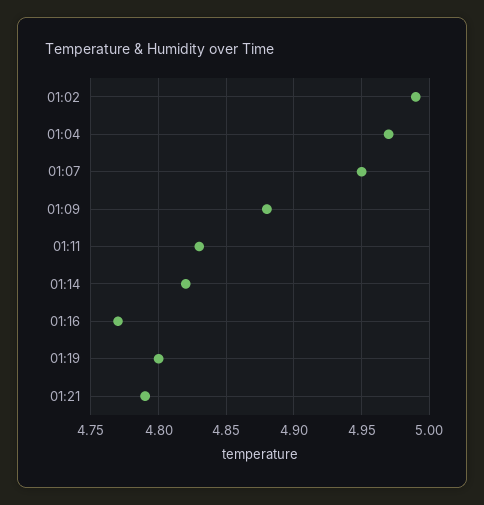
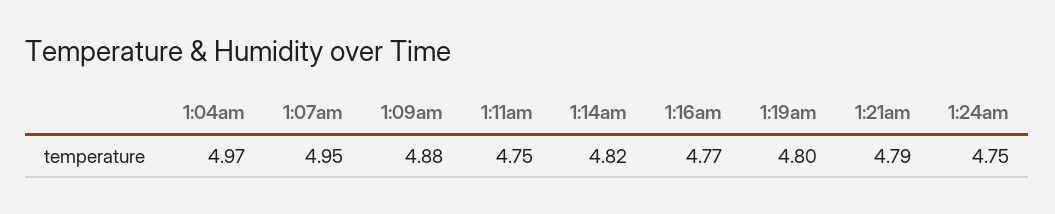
01:02: 4.99 -> none
01:11: 4.83 -> 4.75
1:24am: none -> 4.75

